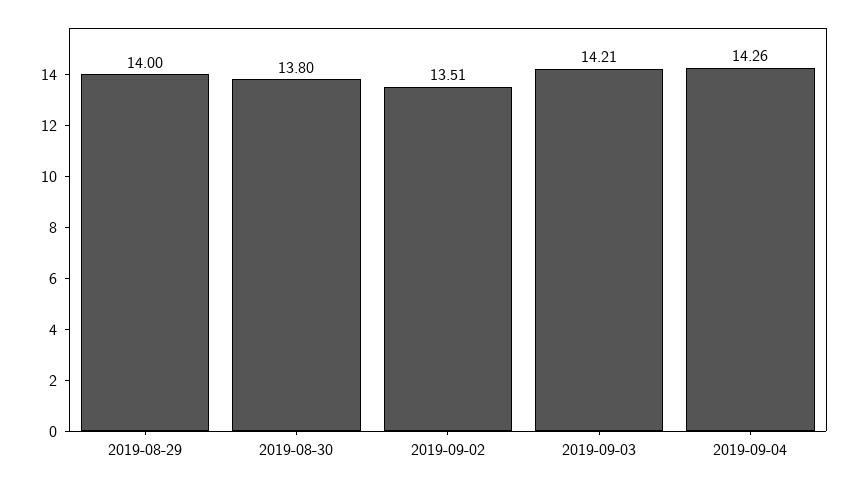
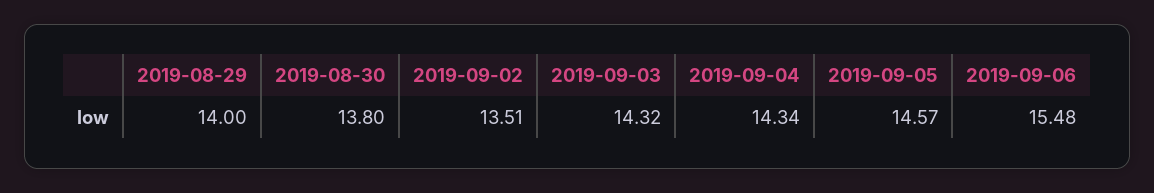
2019-09-03: 14.21 -> 14.32
2019-09-04: 14.26 -> 14.34
2019-09-05: none -> 14.57
2019-09-06: none -> 15.48

